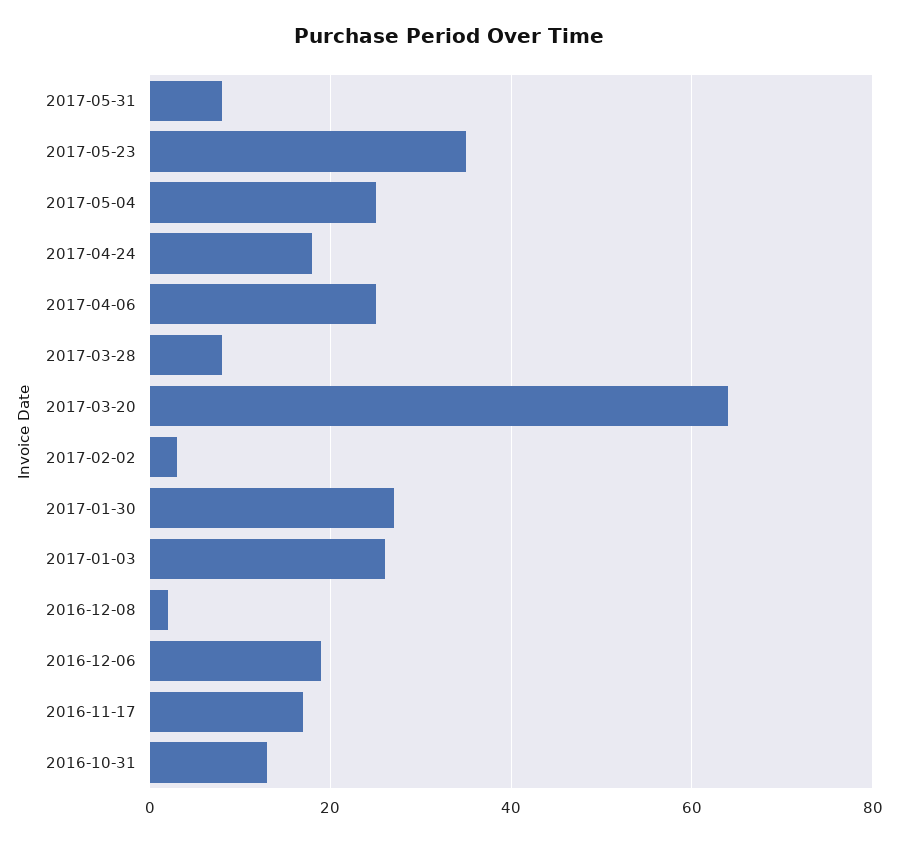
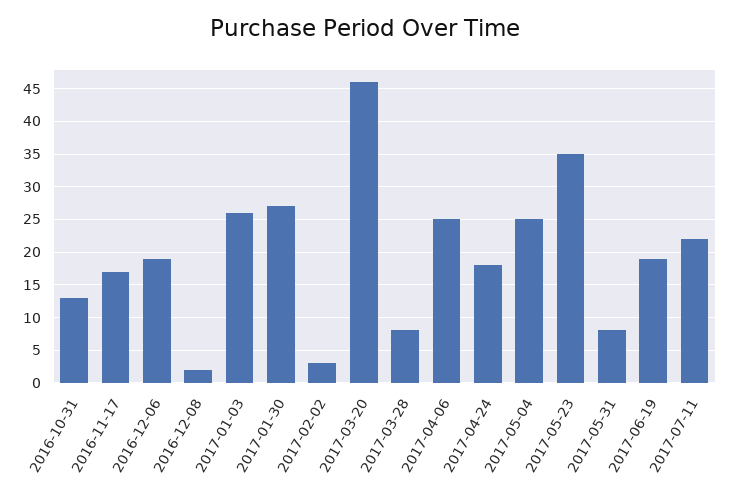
2017-03-20: 65 -> 46
2017-06-19: none -> 19
2017-07-11: none -> 22

